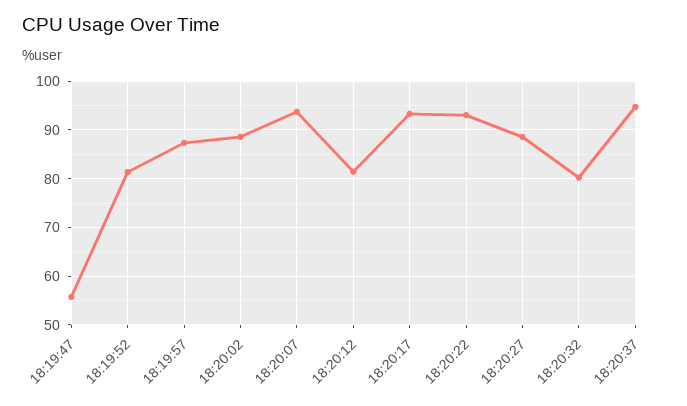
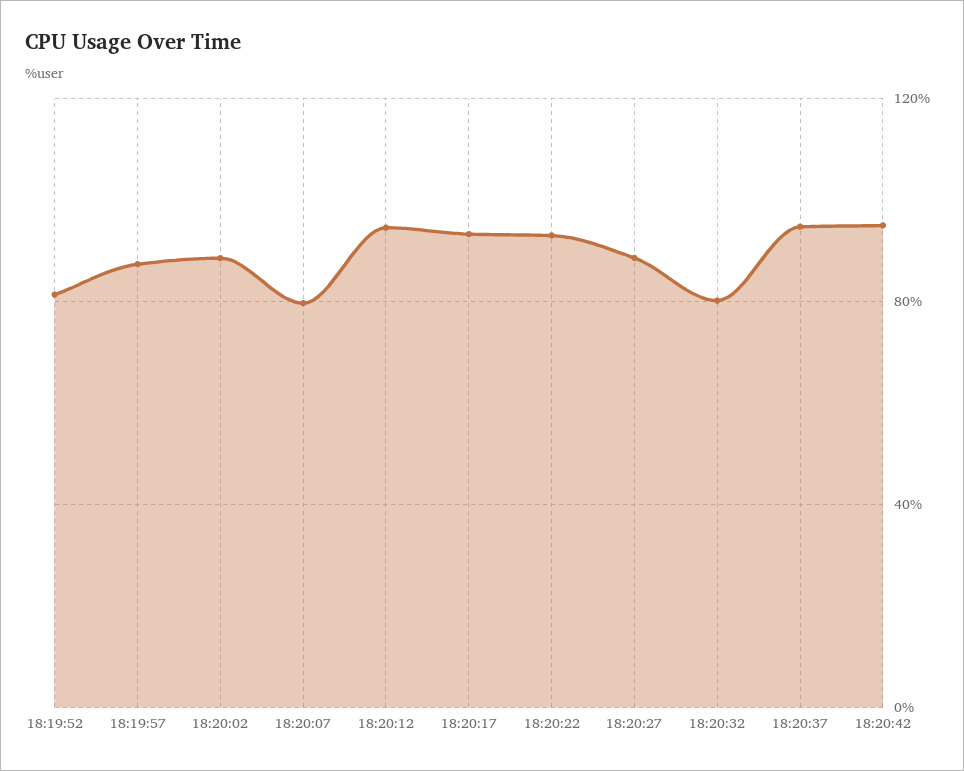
18:19:47: 56 -> none
18:20:07: 94 -> 80
18:20:12: 82 -> 95
18:20:42: none -> 95

